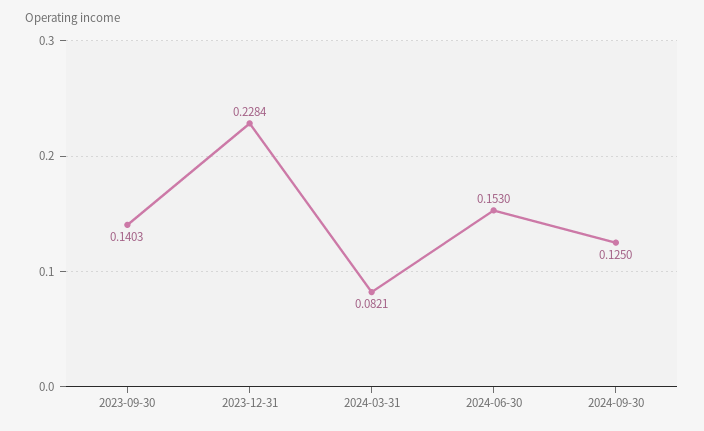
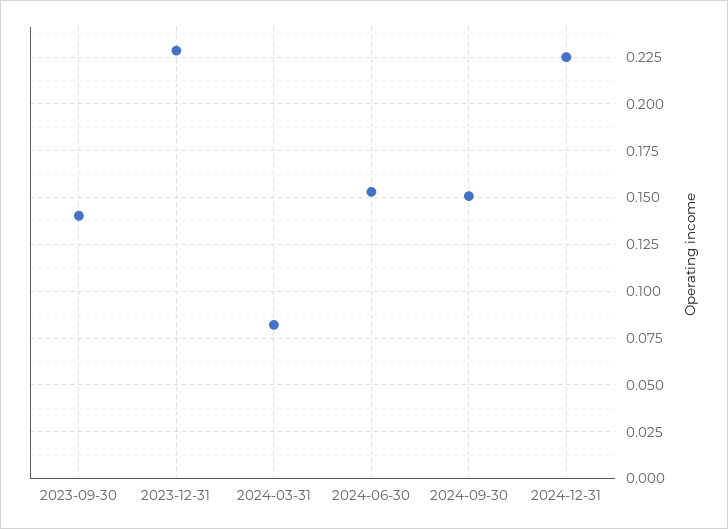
2024-09-30: 0.125 -> 0.15
2024-12-31: none -> 0.225

